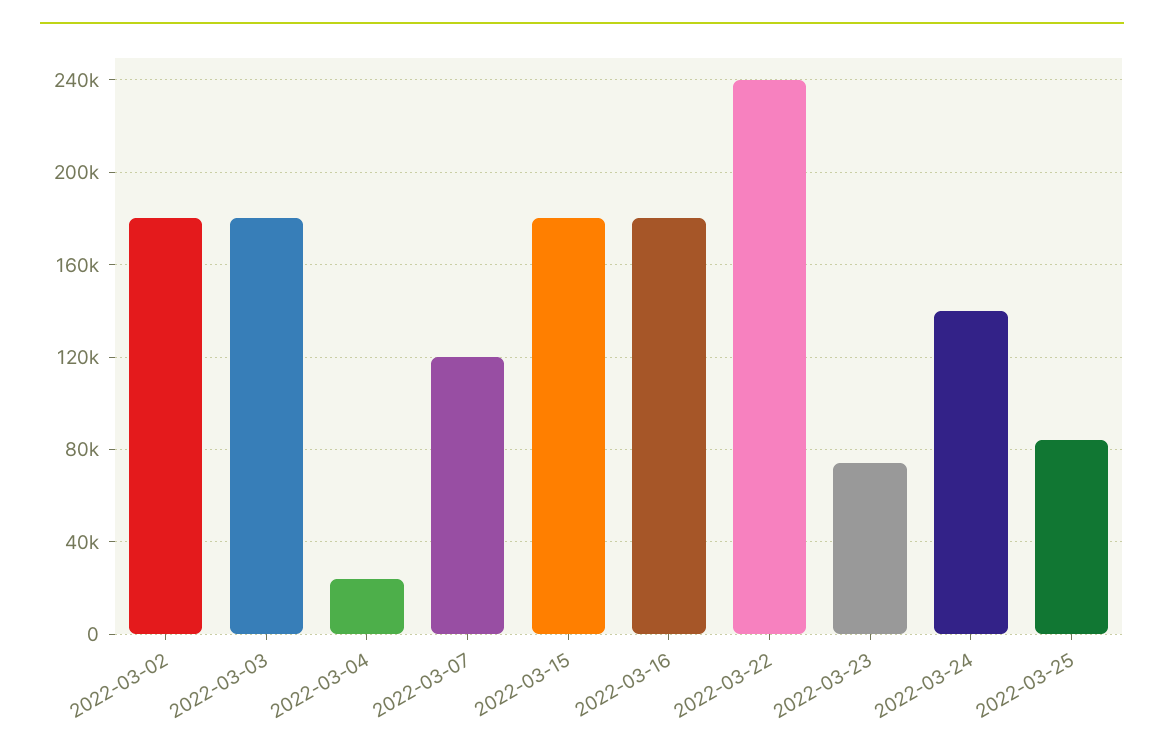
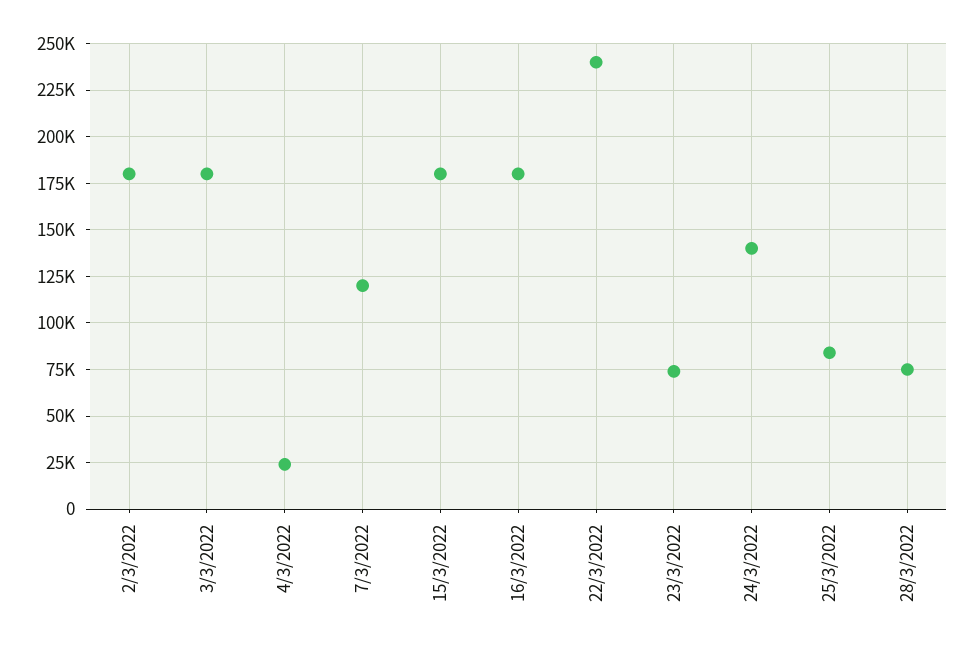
28/3/2022: none -> 75000

